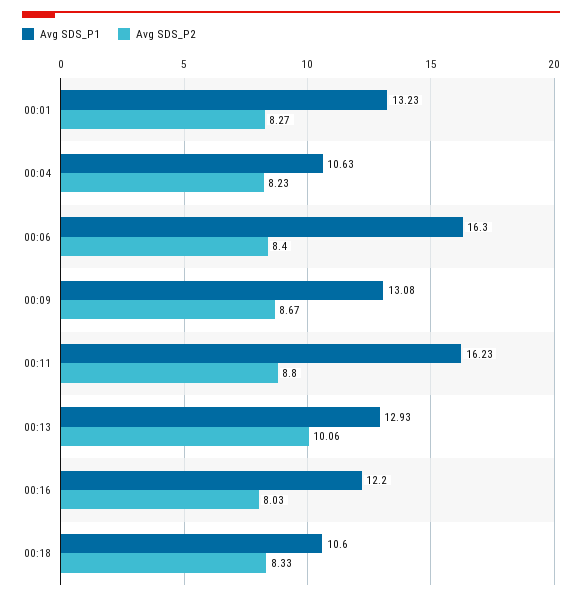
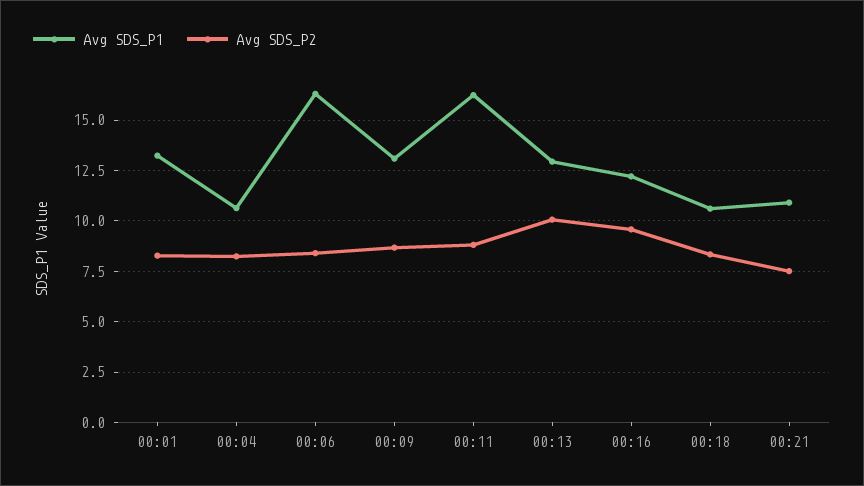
Avg SDS_P2, 00:16: 8.03 -> 9.5
Avg SDS_P1, 00:21: none -> 11
Avg SDS_P2, 00:21: none -> 7.5

